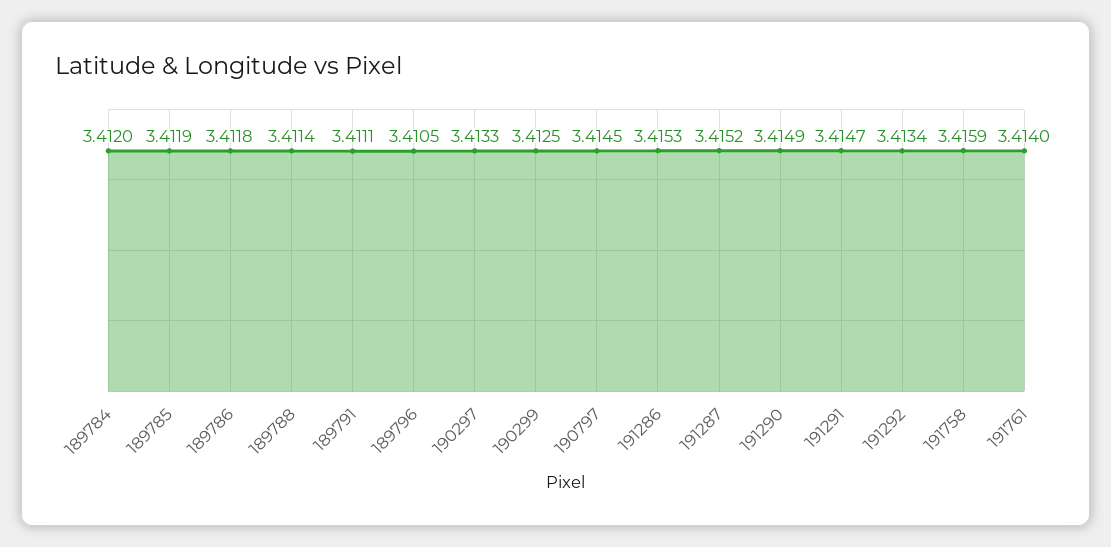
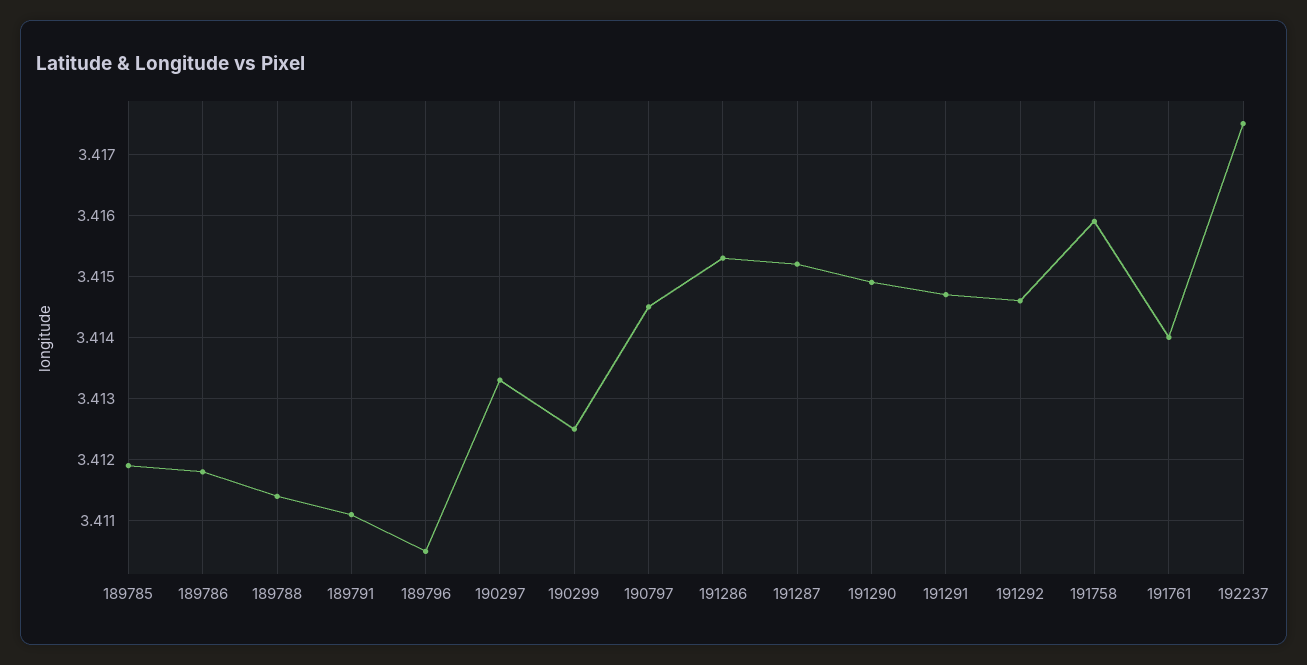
189784: 3.412 -> none
191292: 3.4134 -> 3.4146
192237: none -> 3.4175

